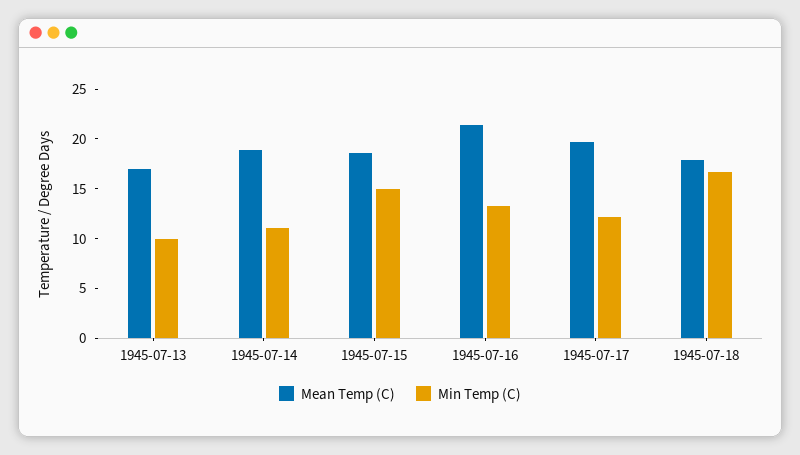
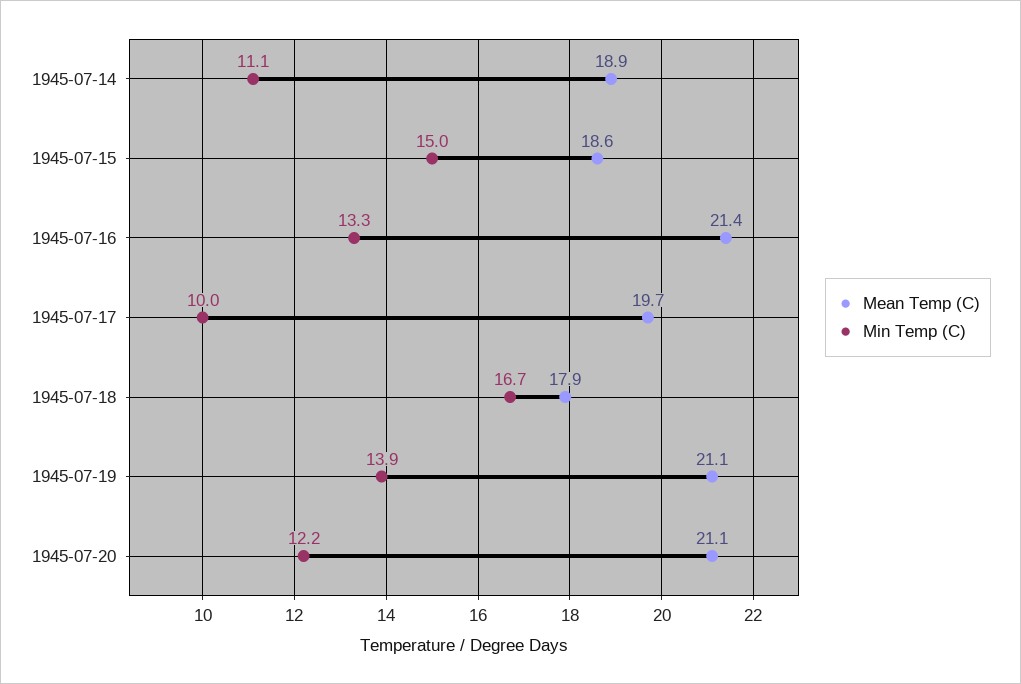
Mean Temp (C), 1945-07-13: 17 -> none
Min Temp (C), 1945-07-13: 10 -> none
Min Temp (C), 1945-07-17: 12 -> 10
Mean Temp (C), 1945-07-19: none -> 21.1
Min Temp (C), 1945-07-19: none -> 13.9
Mean Temp (C), 1945-07-20: none -> 21.1
Min Temp (C), 1945-07-20: none -> 12.2

